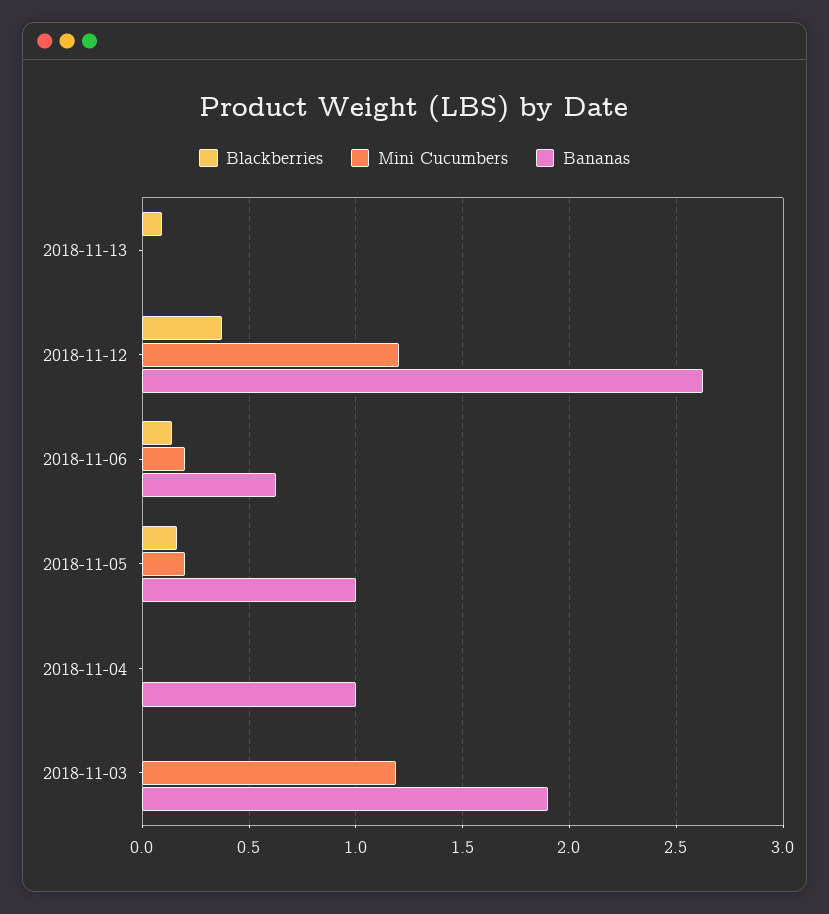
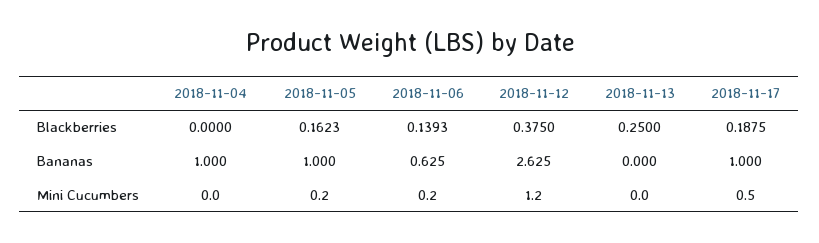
Blackberries, 2018-11-13: 0.1 -> 0.25
Blackberries, 2018-11-03: 0 -> none
Mini Cucumbers, 2018-11-03: 1.2 -> none
Bananas, 2018-11-03: 1.9 -> none
Blackberries, 2018-11-17: none -> 0.1875
Bananas, 2018-11-17: none -> 1
Mini Cucumbers, 2018-11-17: none -> 0.5

